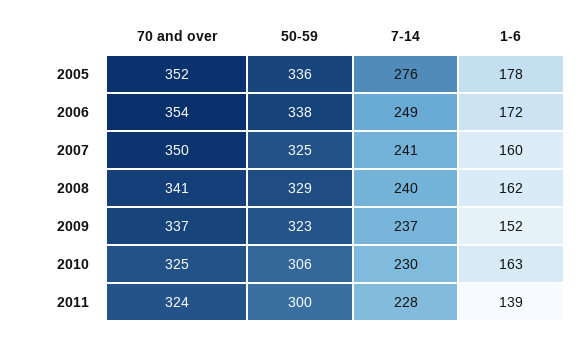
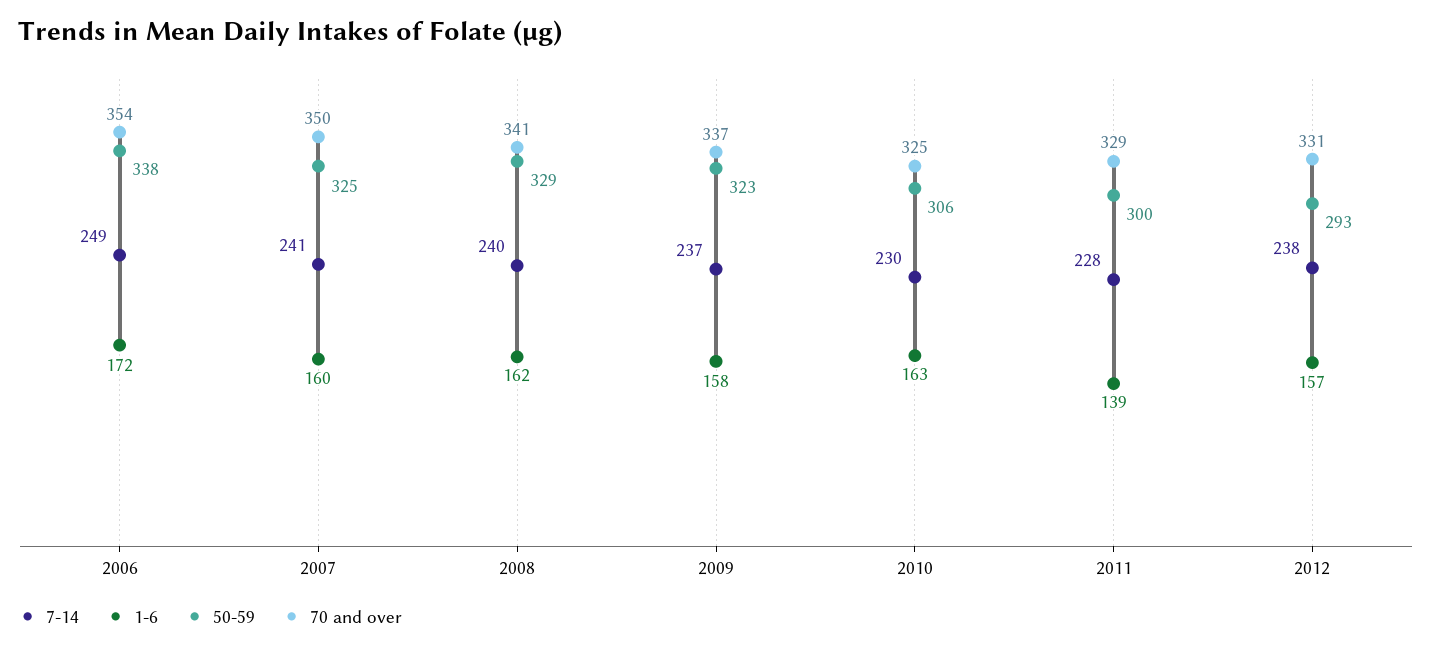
70 and over, 2005: 352 -> none
50-59, 2005: 336 -> none
7-14, 2005: 276 -> none
1-6, 2005: 178 -> none
1-6, 2009: 152 -> 158
70 and over, 2011: 324 -> 329
7-14, 2012: none -> 238
1-6, 2012: none -> 157
50-59, 2012: none -> 293
70 and over, 2012: none -> 331

